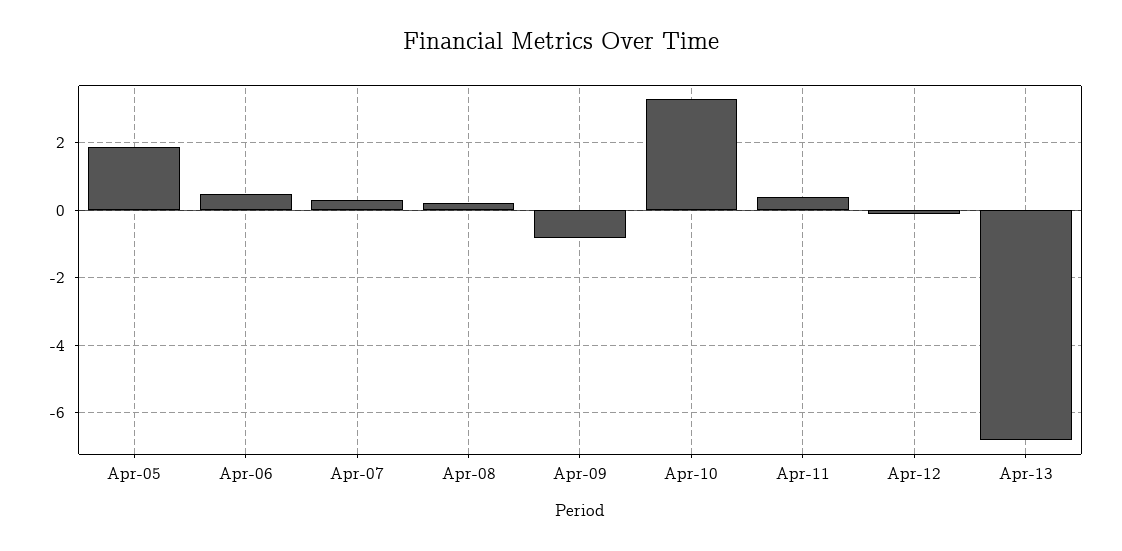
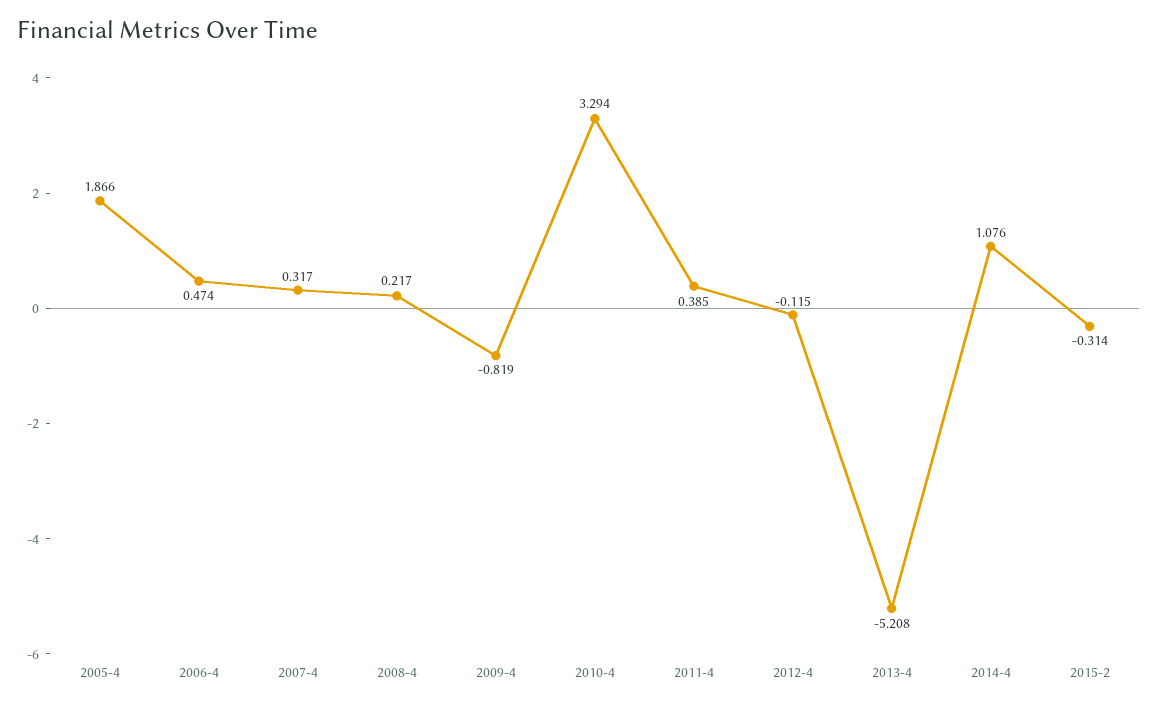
Apr-13: -6.8 -> -5.208
2014-4: none -> 1.076
2015-2: none -> -0.314

